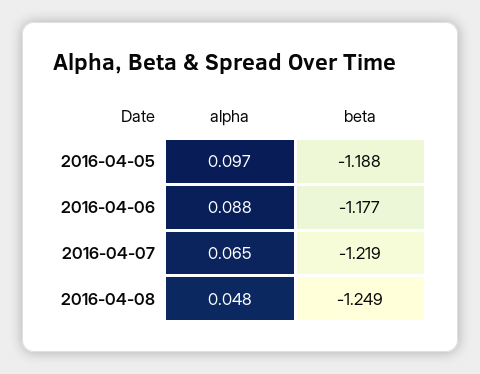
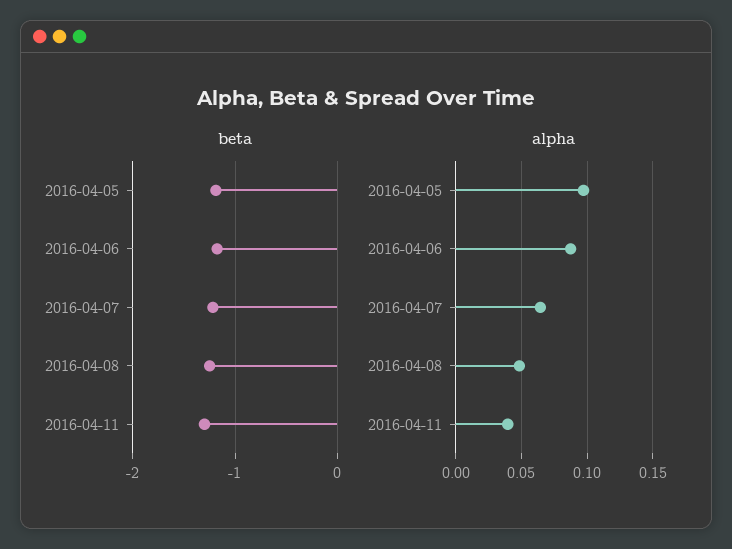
beta, 2016-04-11: none -> -1.3
alpha, 2016-04-11: none -> 0.04

